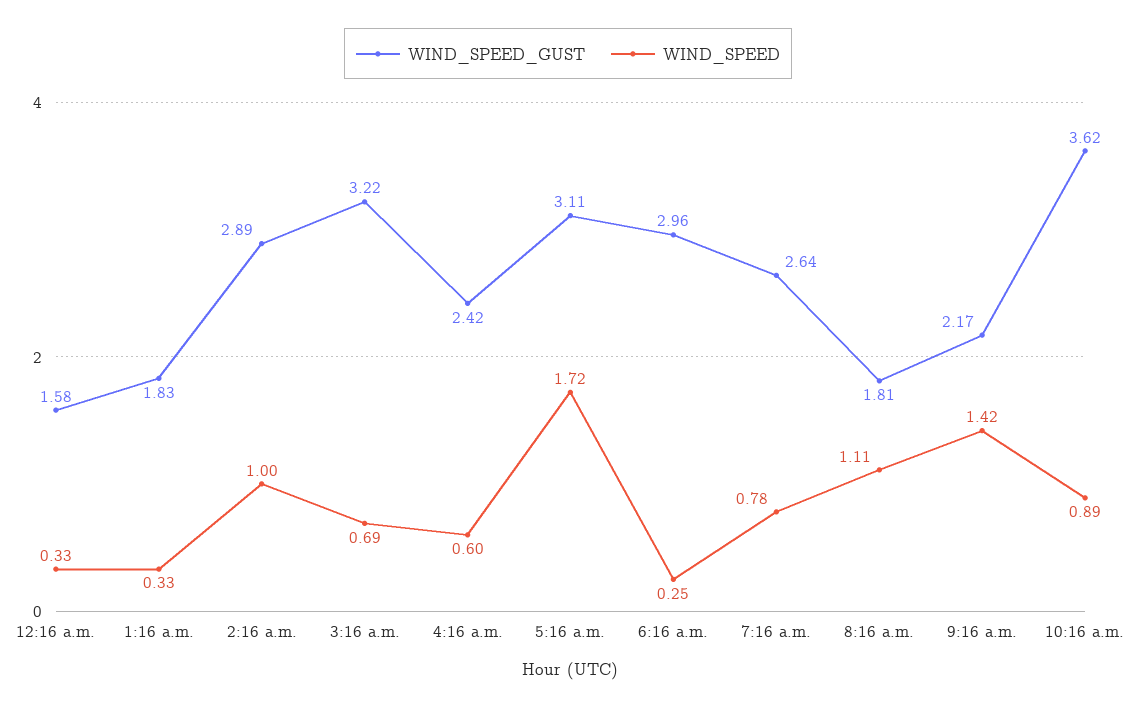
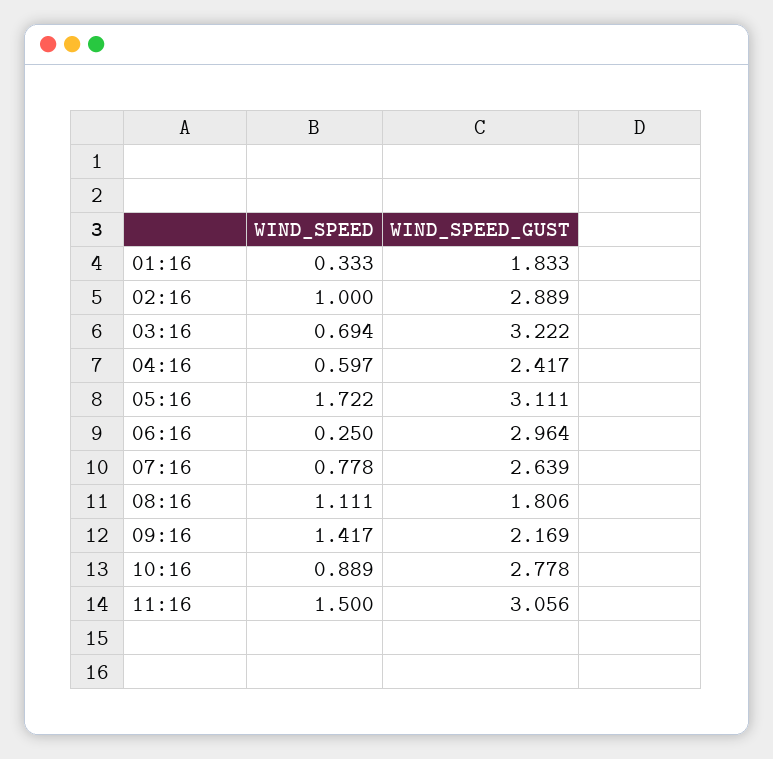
WIND_SPEED_GUST, 12:16 a.m.: 1.58 -> none
WIND_SPEED, 12:16 a.m.: 0.33 -> none
WIND_SPEED_GUST, 10:16 a.m.: 3.62 -> 2.778
WIND_SPEED, 11:16: none -> 1.5
WIND_SPEED_GUST, 11:16: none -> 3.056

